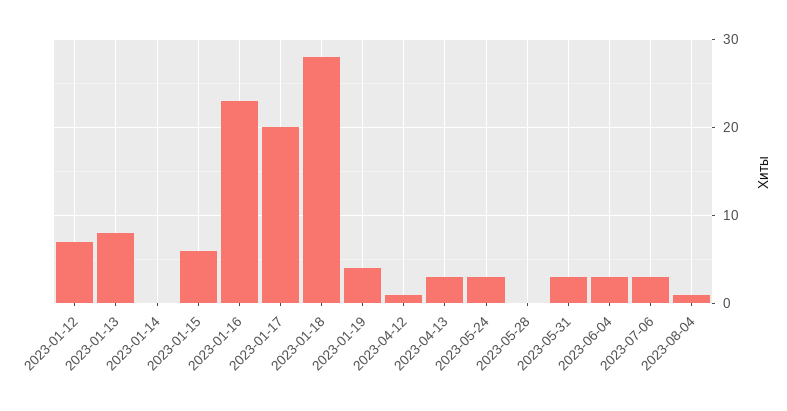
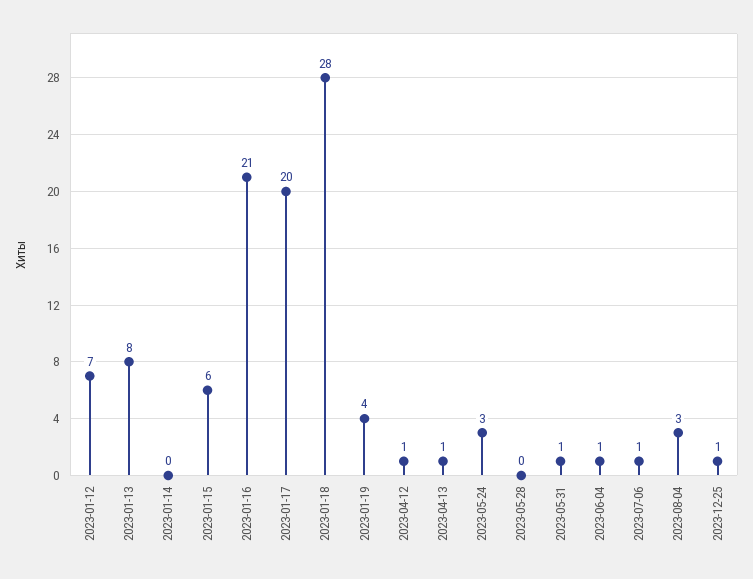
2023-01-16: 23 -> 21
2023-04-13: 3 -> 1
2023-05-31: 3 -> 1
2023-06-04: 3 -> 1
2023-07-06: 3 -> 1
2023-08-04: 1 -> 3
2023-12-25: none -> 1

